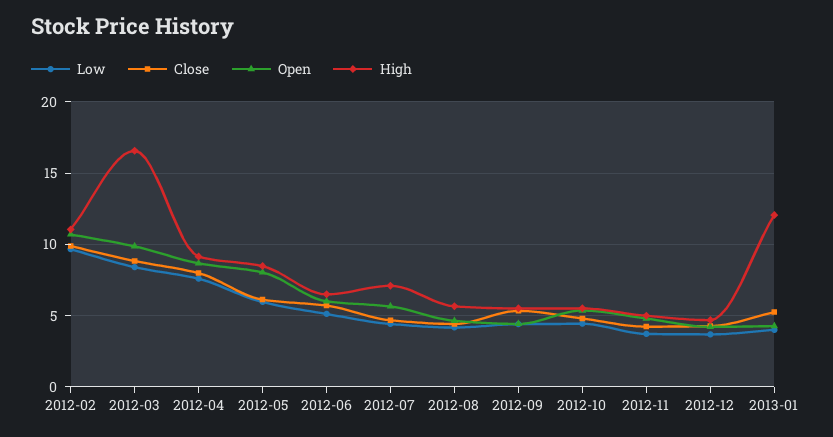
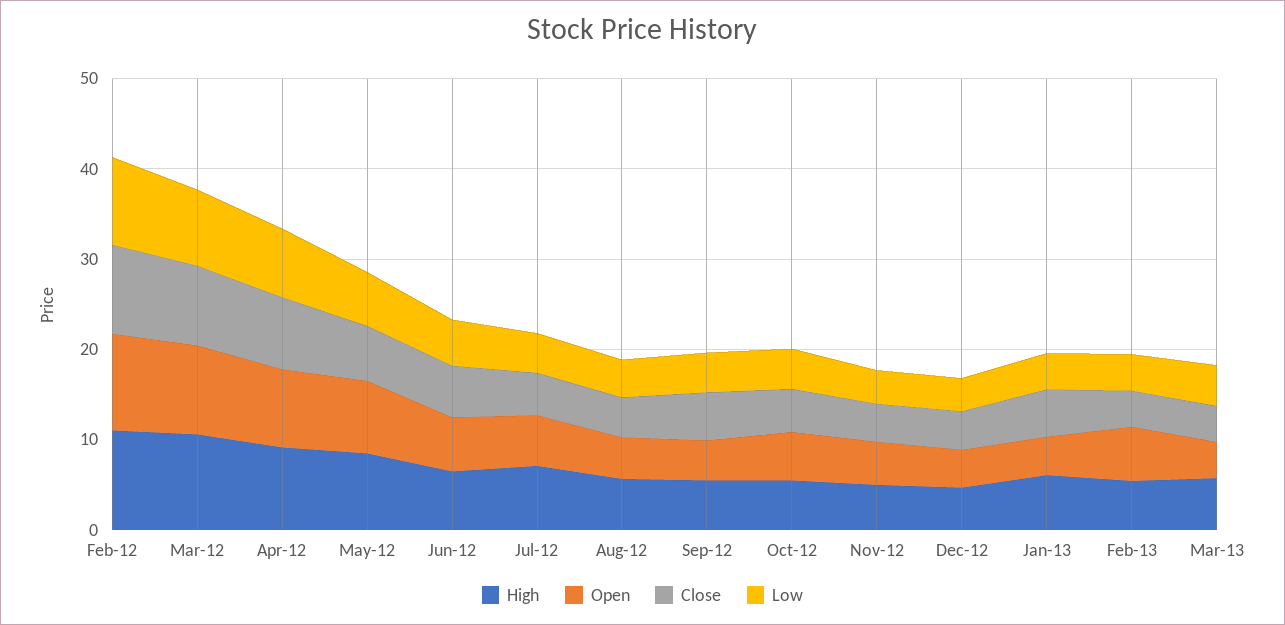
High, 2012-03: 16.5 -> 10
High, 2013-01: 12 -> 6
High, Feb-13: none -> 6
Open, Feb-13: none -> 6
Close, Feb-13: none -> 4
Low, Feb-13: none -> 4
High, Mar-13: none -> 6
Open, Mar-13: none -> 4
Close, Mar-13: none -> 4
Low, Mar-13: none -> 4

